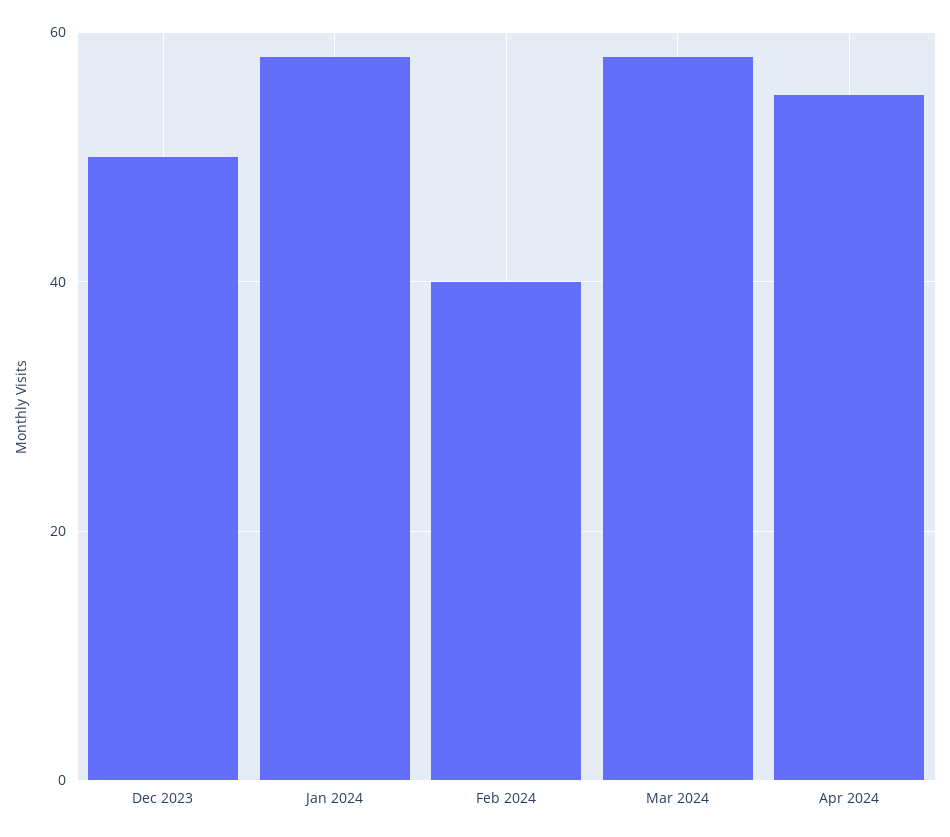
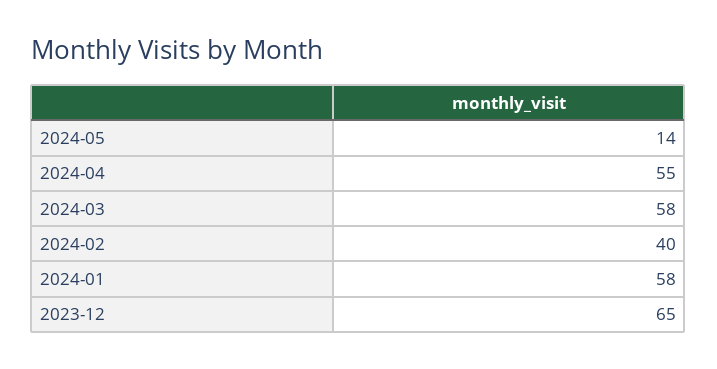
Dec 2023: 50 -> 65
2024-05: none -> 14

